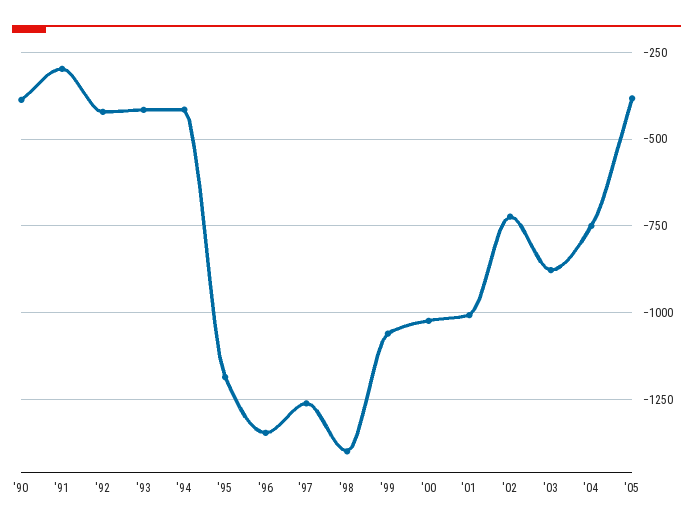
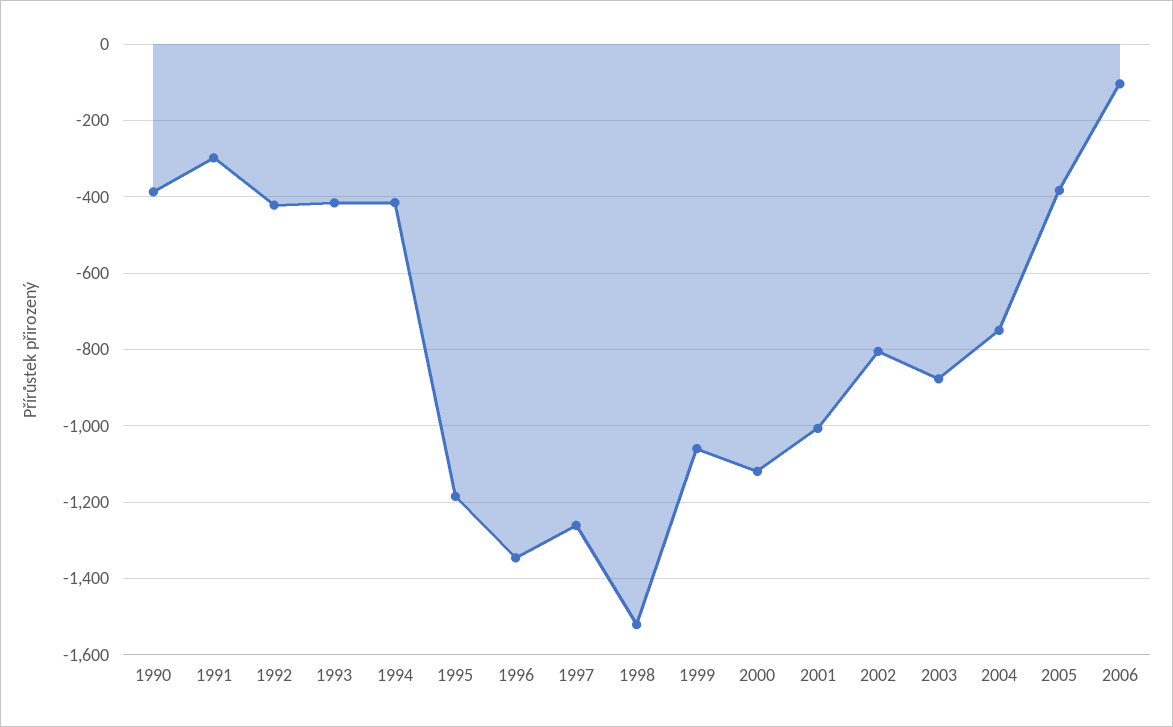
'98: -1400 -> -1520
'00: -1025 -> -1120
'02: -725 -> -800
2006: none -> -100

